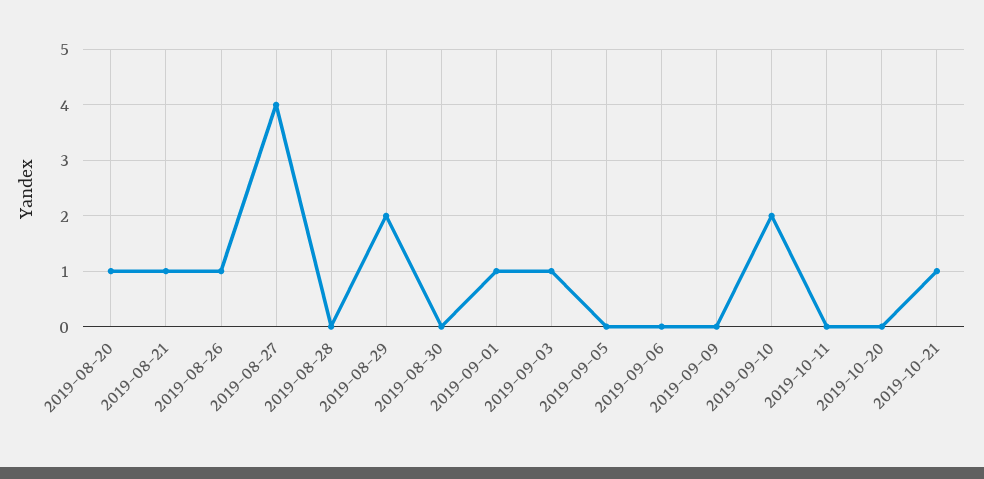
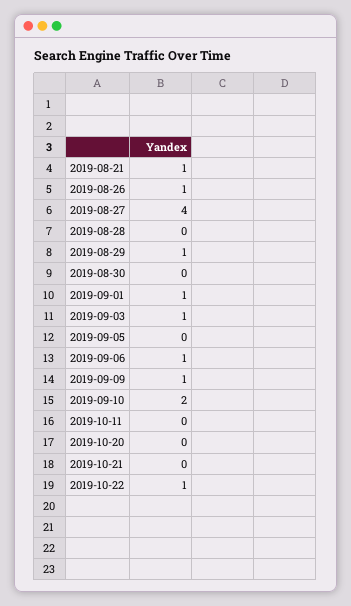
2019-08-20: 1 -> none
2019-08-29: 2 -> 1
2019-09-06: 0 -> 1
2019-09-09: 0 -> 1
2019-10-21: 1 -> 0
2019-10-22: none -> 1

